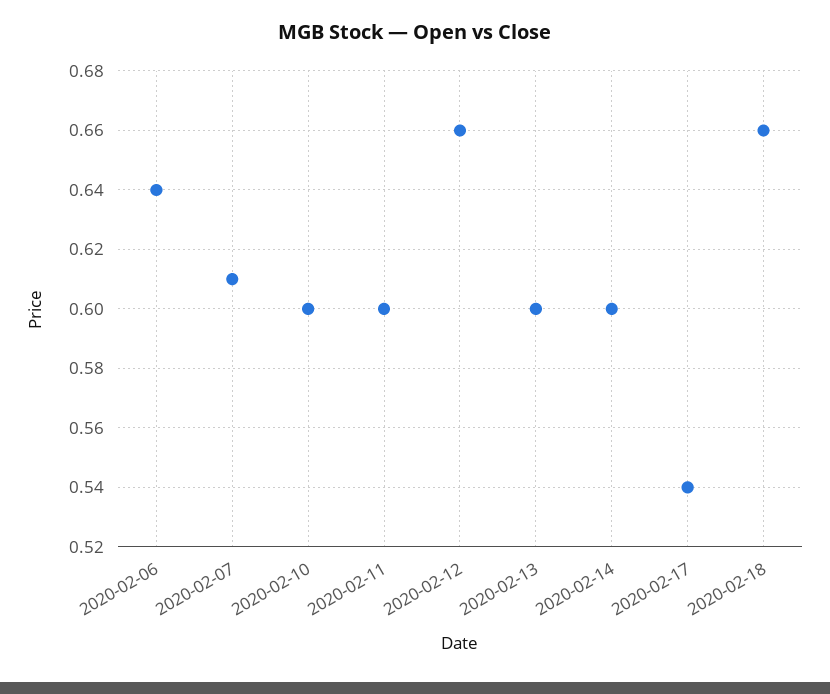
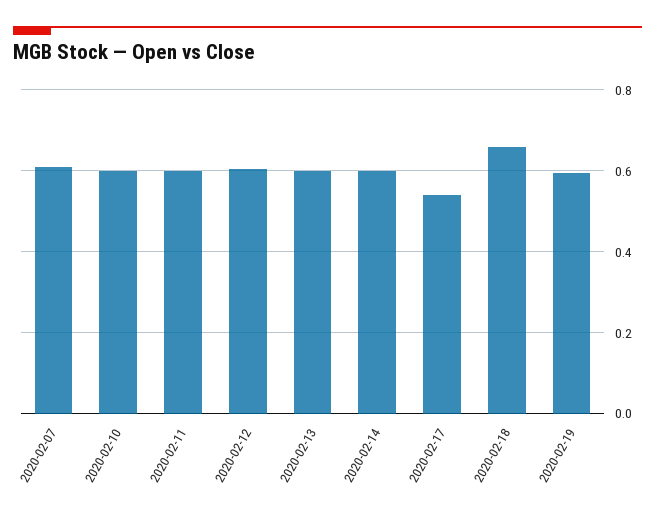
2020-02-06: 0.64 -> none
2020-02-12: 0.66 -> 0.6
2020-02-19: none -> 0.6

